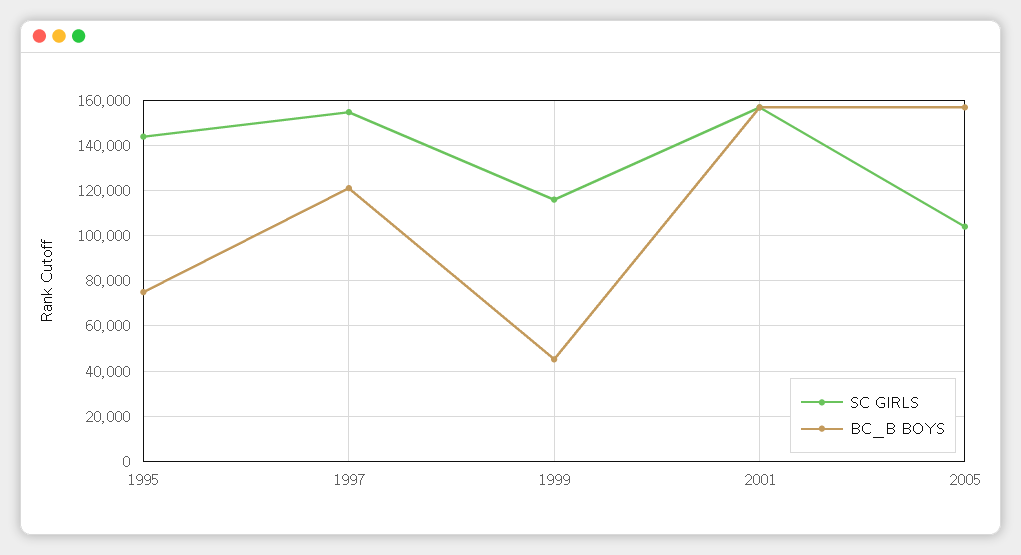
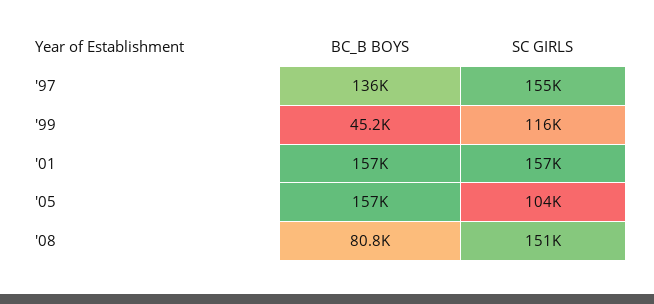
SC GIRLS, 1995: 145000 -> none
BC_B BOYS, 1995: 75000 -> none
BC_B BOYS, 1997: 120000 -> 136000
BC_B BOYS, '08: none -> 80800
SC GIRLS, '08: none -> 151000

